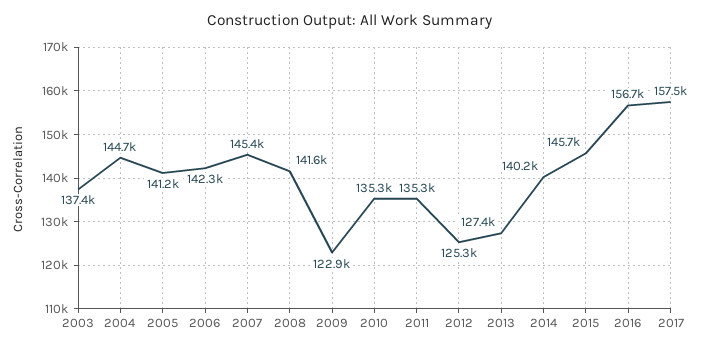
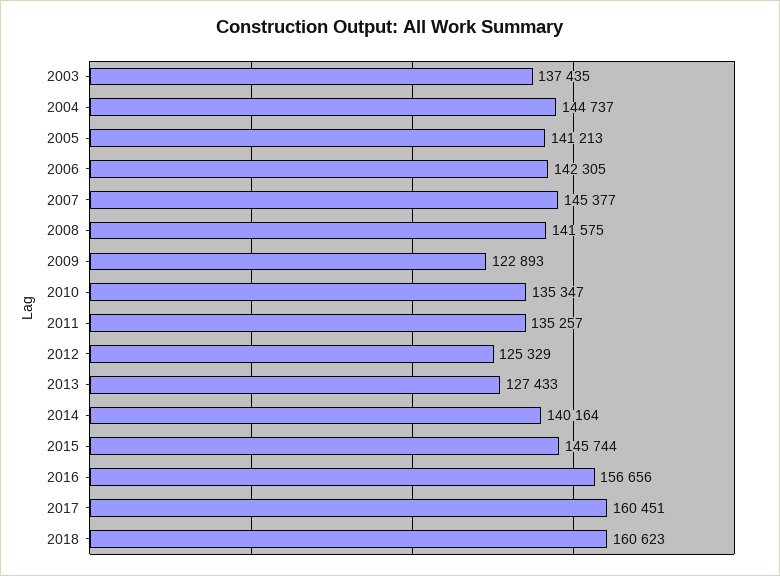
2017: 157500 -> 160451
2018: none -> 160623

